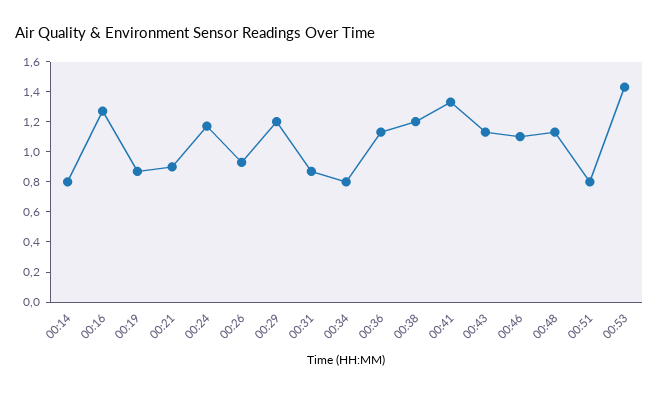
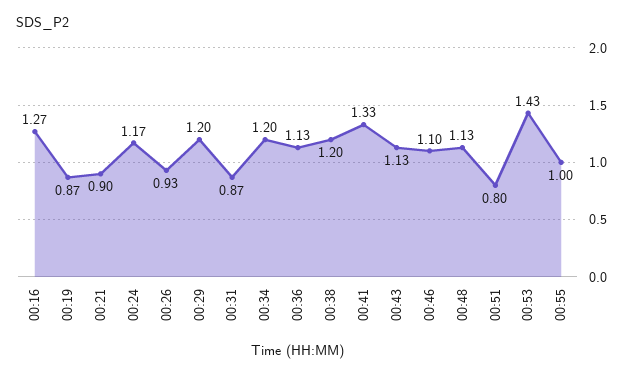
00:14: 0.8 -> none
00:34: 0.8 -> 1.2
00:55: none -> 1

